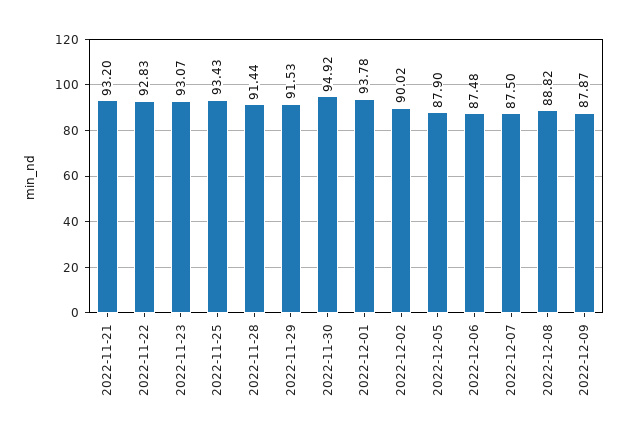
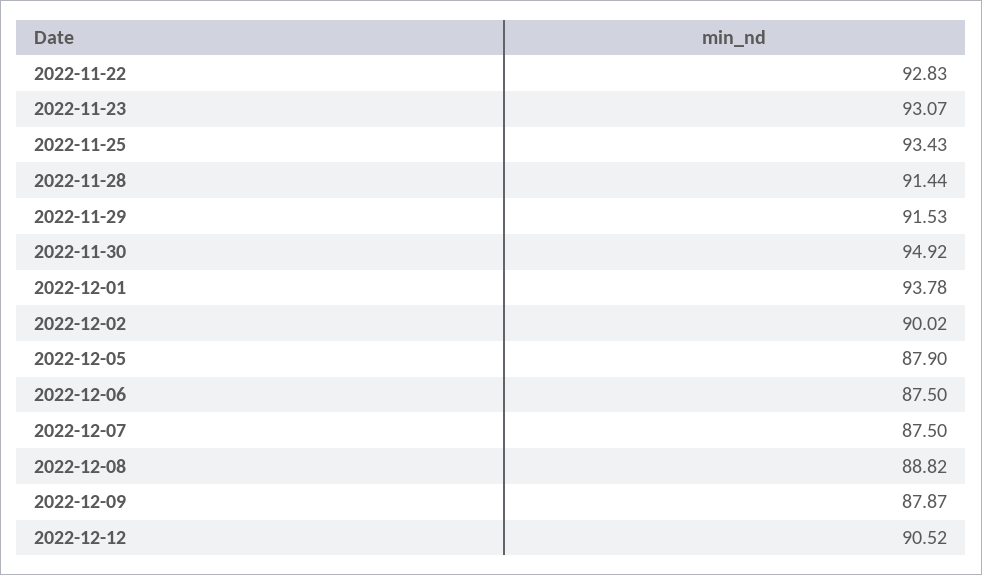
2022-11-21: 93.2 -> none
2022-12-06: 87.48 -> 87.5
2022-12-12: none -> 90.52

